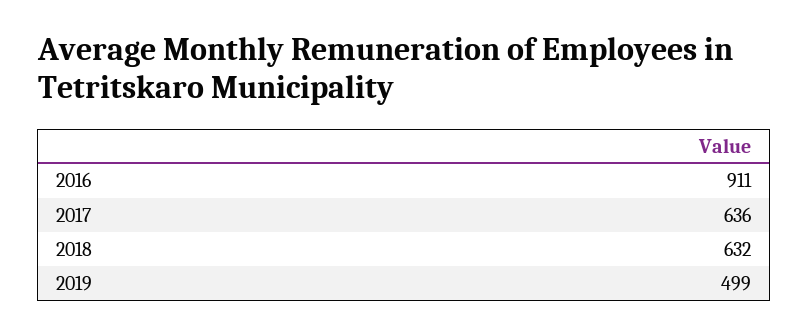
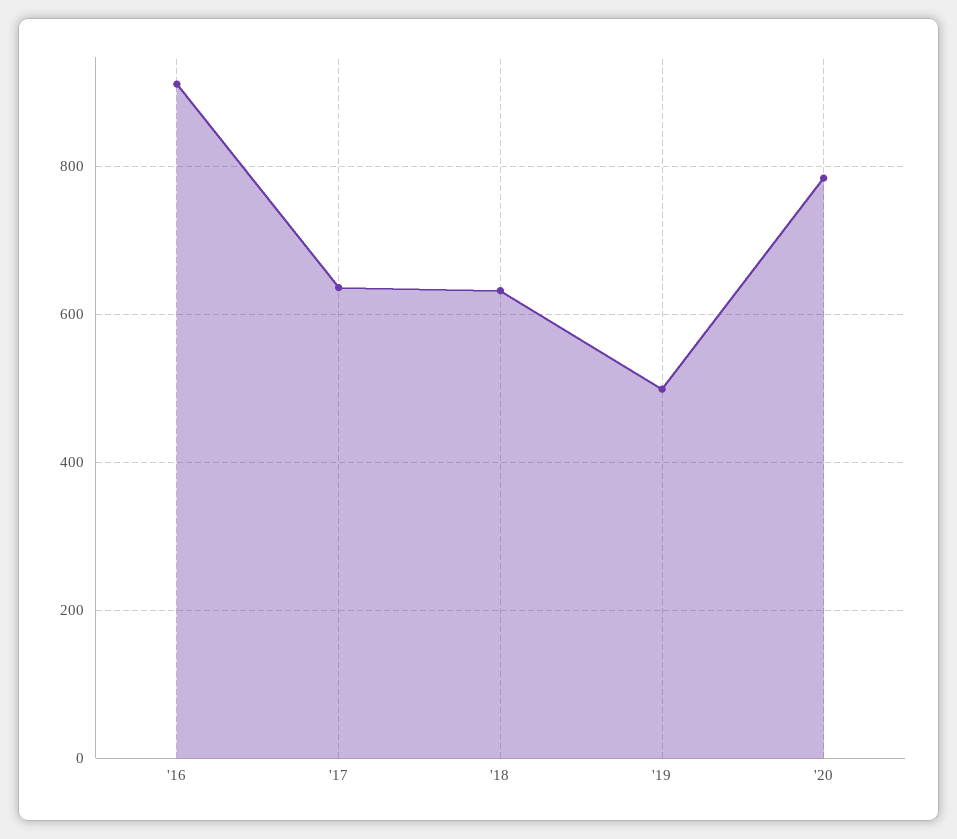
'20: none -> 780

